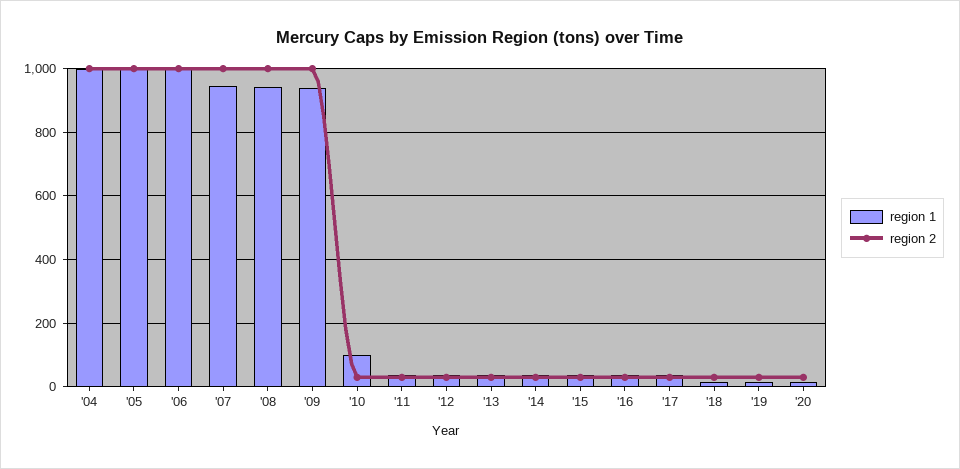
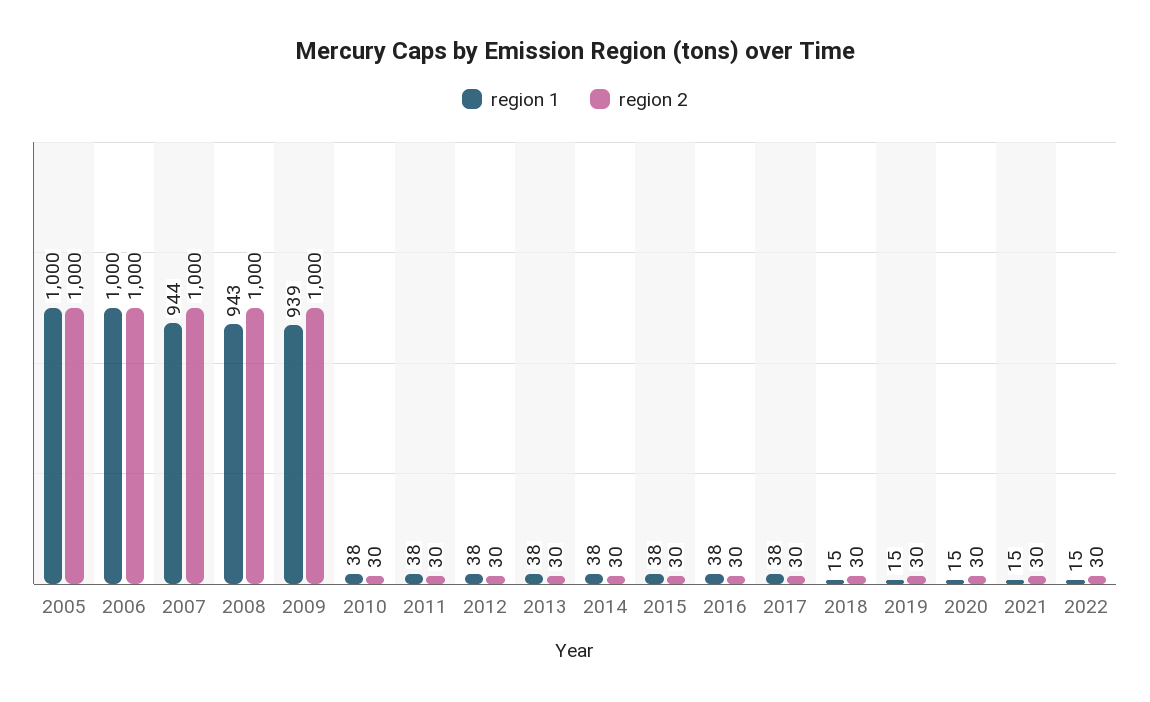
region 1, '04: 1000 -> none
region 2, '04: 1000 -> none
region 1, '10: 100 -> 38
region 1, 2021: none -> 15
region 2, 2021: none -> 30
region 1, 2022: none -> 15
region 2, 2022: none -> 30

